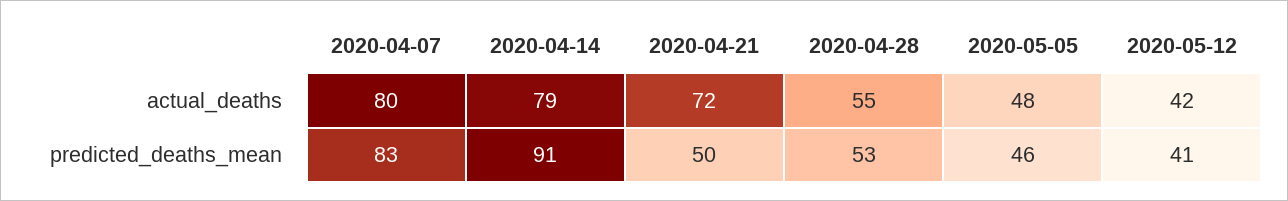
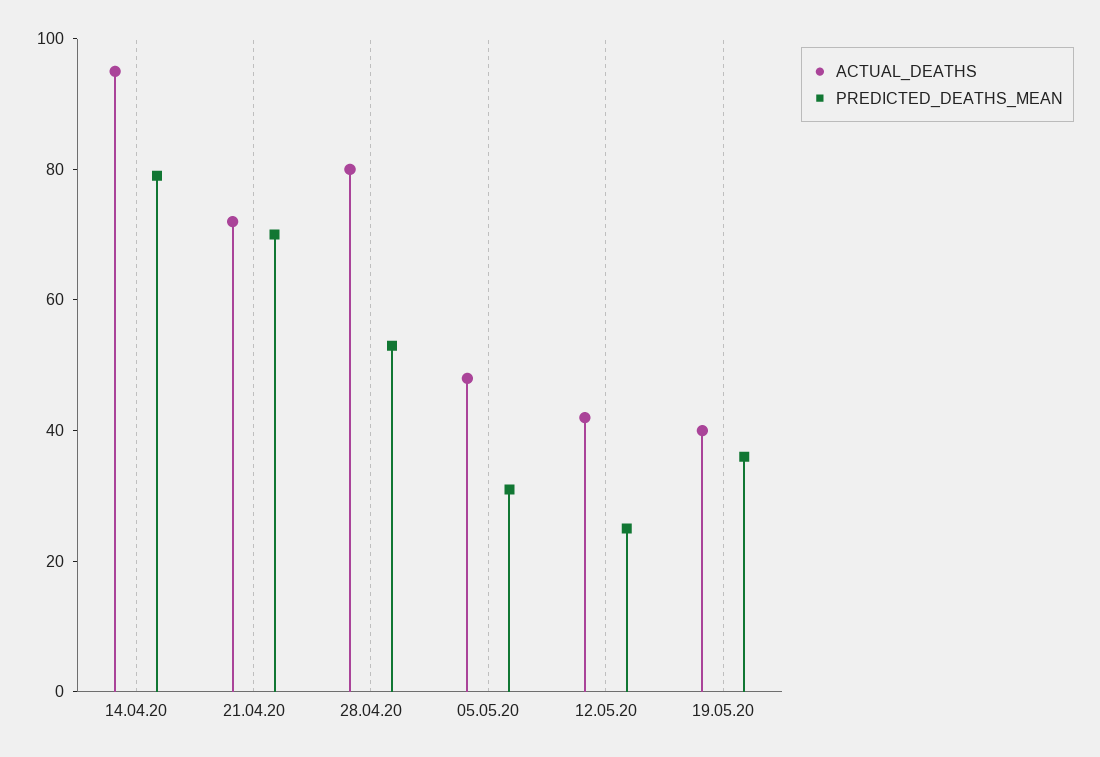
actual_deaths, 2020-04-07: 80 -> none
actual_deaths, 2020-04-14: 79 -> 95
actual_deaths, 2020-04-28: 55 -> 80
predicted_deaths_mean, 2020-04-07: 83 -> none
predicted_deaths_mean, 2020-04-14: 91 -> 80
predicted_deaths_mean, 2020-04-21: 50 -> 70
predicted_deaths_mean, 2020-05-05: 46 -> 30
predicted_deaths_mean, 2020-05-12: 41 -> 25
actual_deaths, 19.05.20: none -> 40
predicted_deaths_mean, 19.05.20: none -> 35

